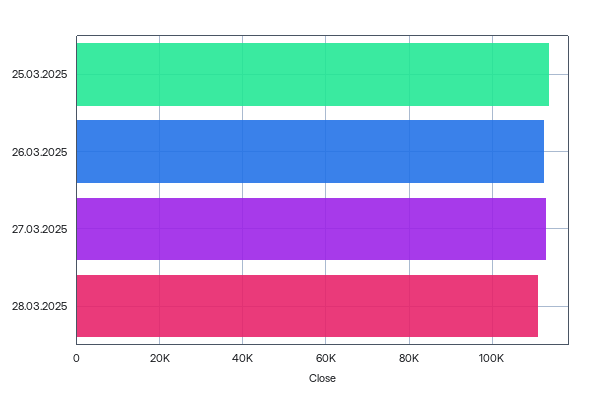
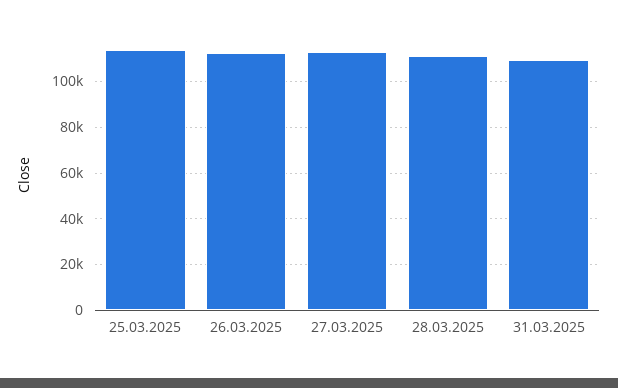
31.03.2025: none -> 110000

